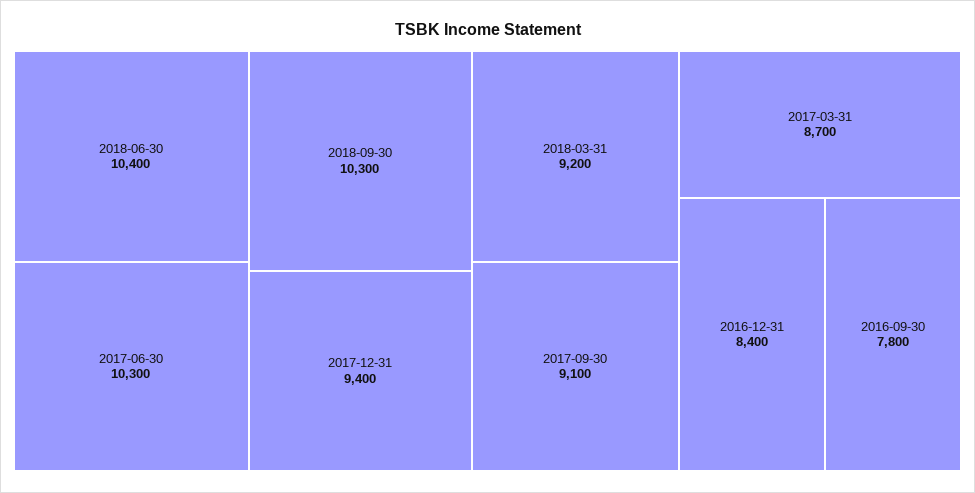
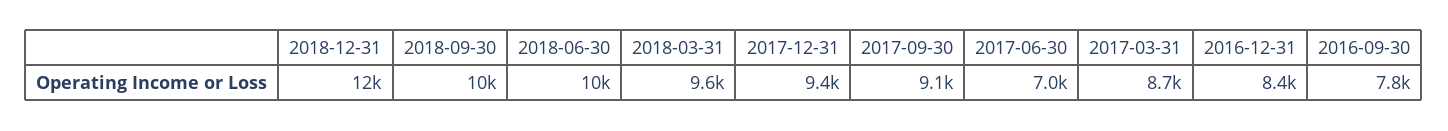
2017-06-30: 10300 -> 7000
2018-03-31: 9200 -> 9600
2018-12-31: none -> 12000

